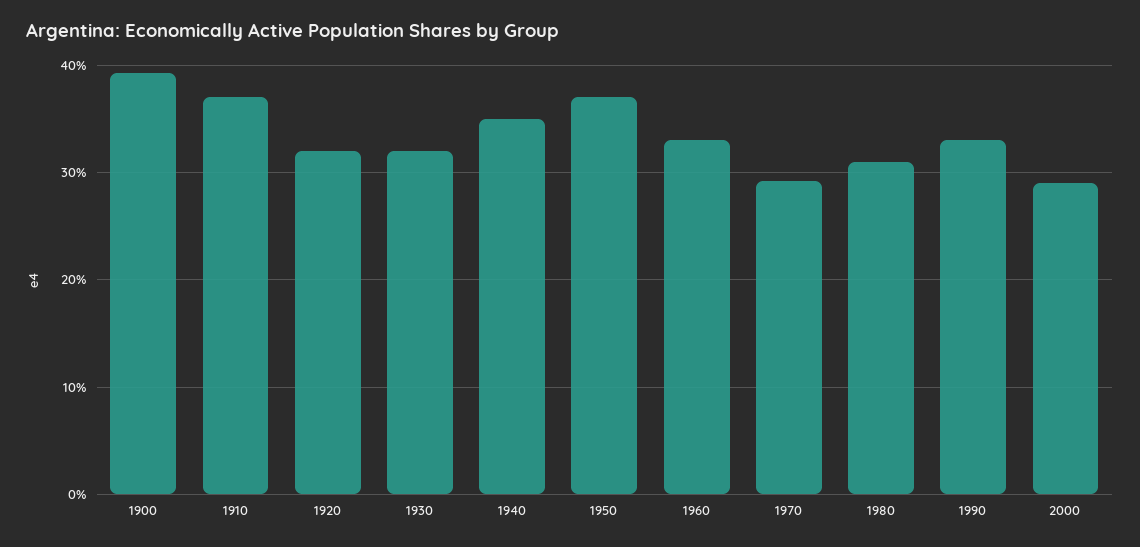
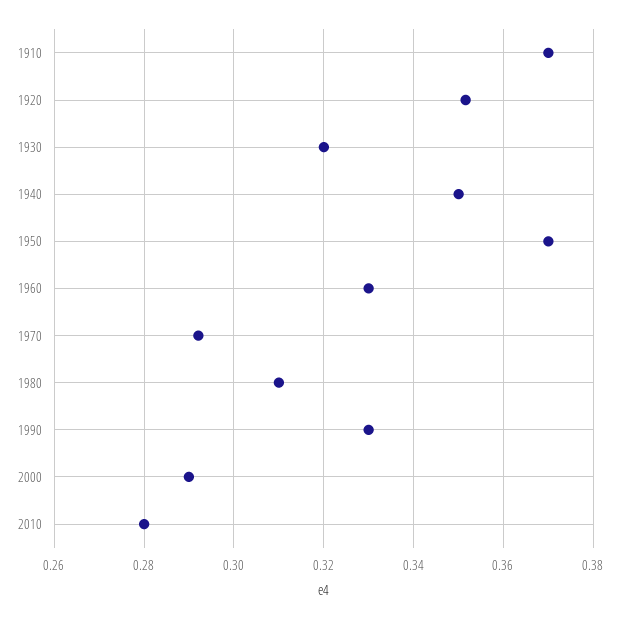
1900: 0.39 -> none
1920: 0.32 -> 0.352
2010: none -> 0.28

